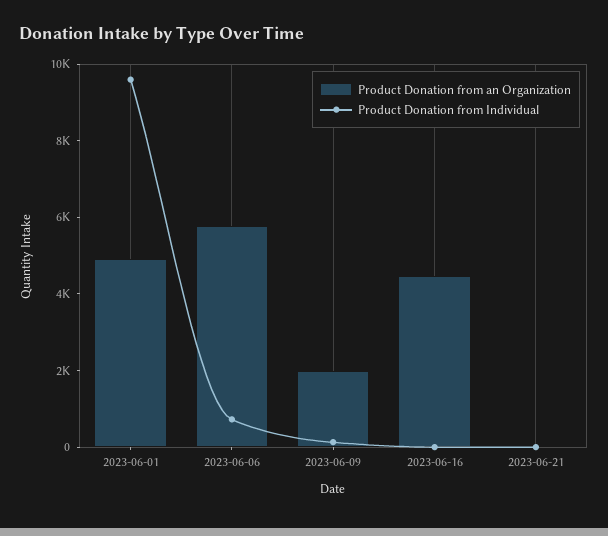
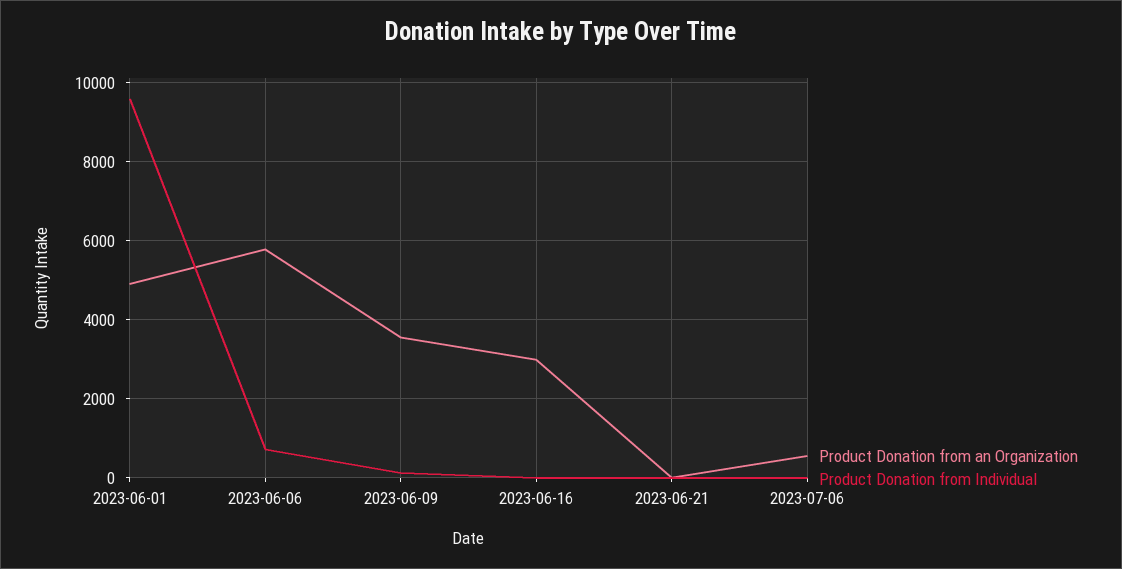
Product Donation from an Organization, 2023-06-09: 2000 -> 3600
Product Donation from an Organization, 2023-06-16: 4500 -> 3000
Product Donation from an Organization, 2023-07-06: none -> 600
Product Donation from Individual, 2023-07-06: none -> 0

